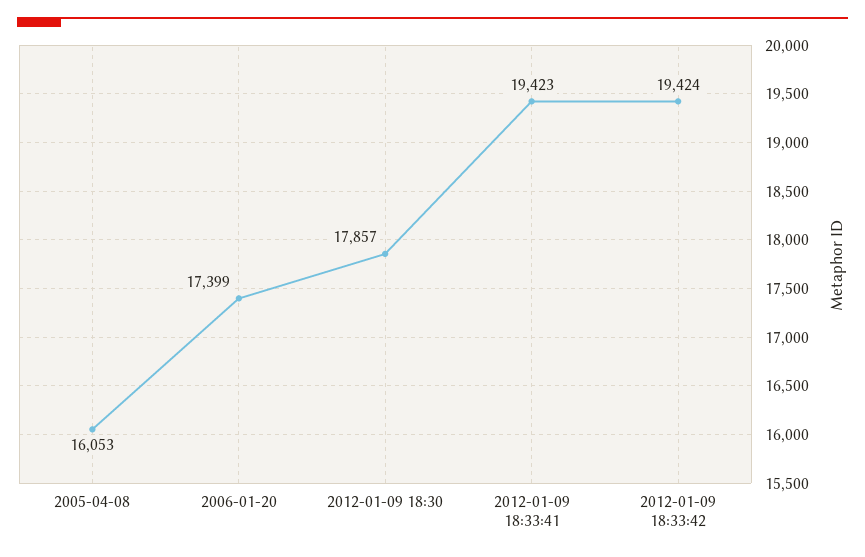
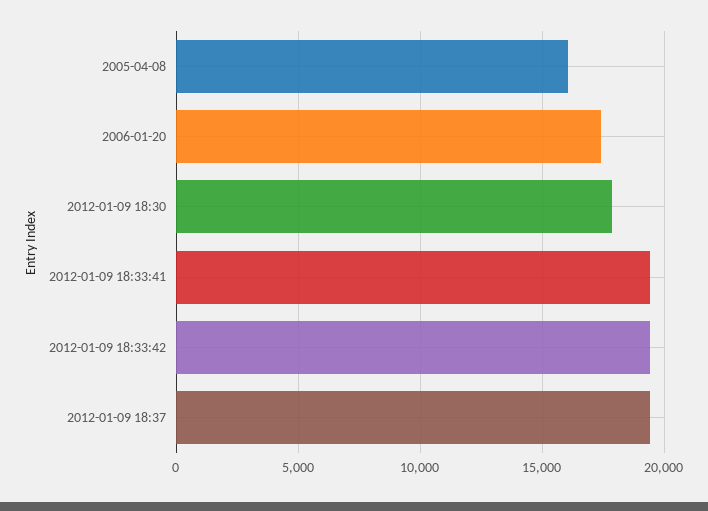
2012-01-09 18:37: none -> 19500

